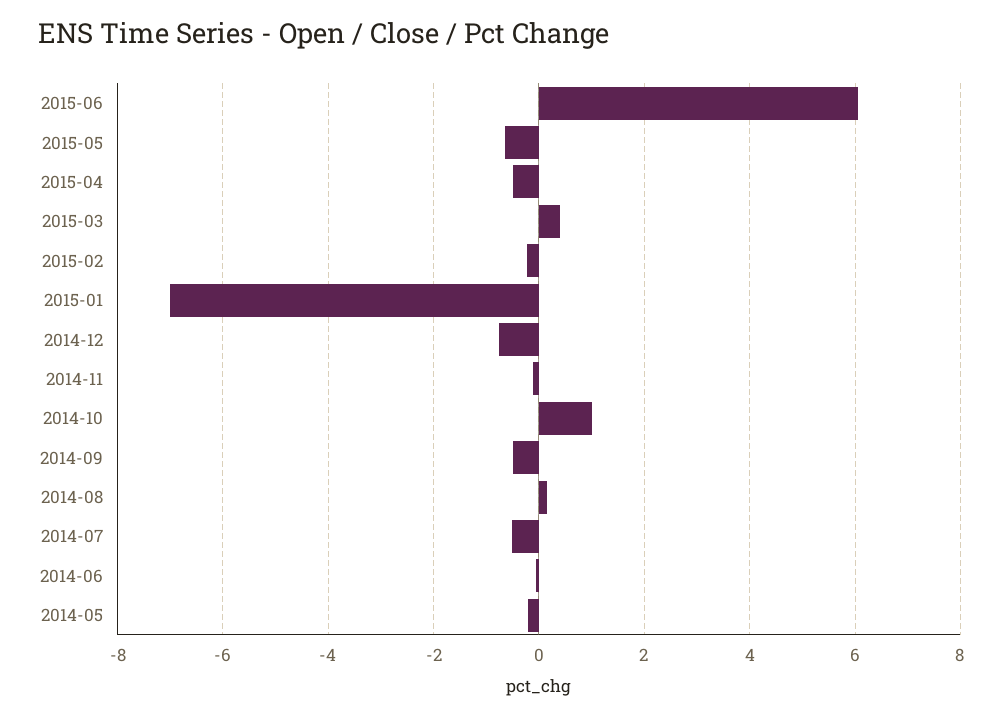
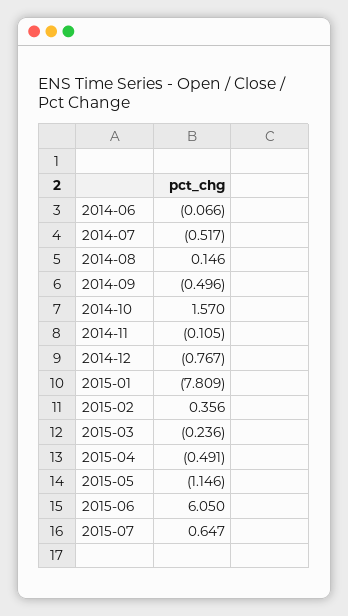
2015-05: -0.6 -> -1.146
2015-03: 0.4 -> -0.236
2015-02: -0.2 -> 0.356
2015-01: -7 -> -7.809
2014-10: 1 -> 1.57
2014-05: -0.2 -> none
2015-07: none -> 0.647

